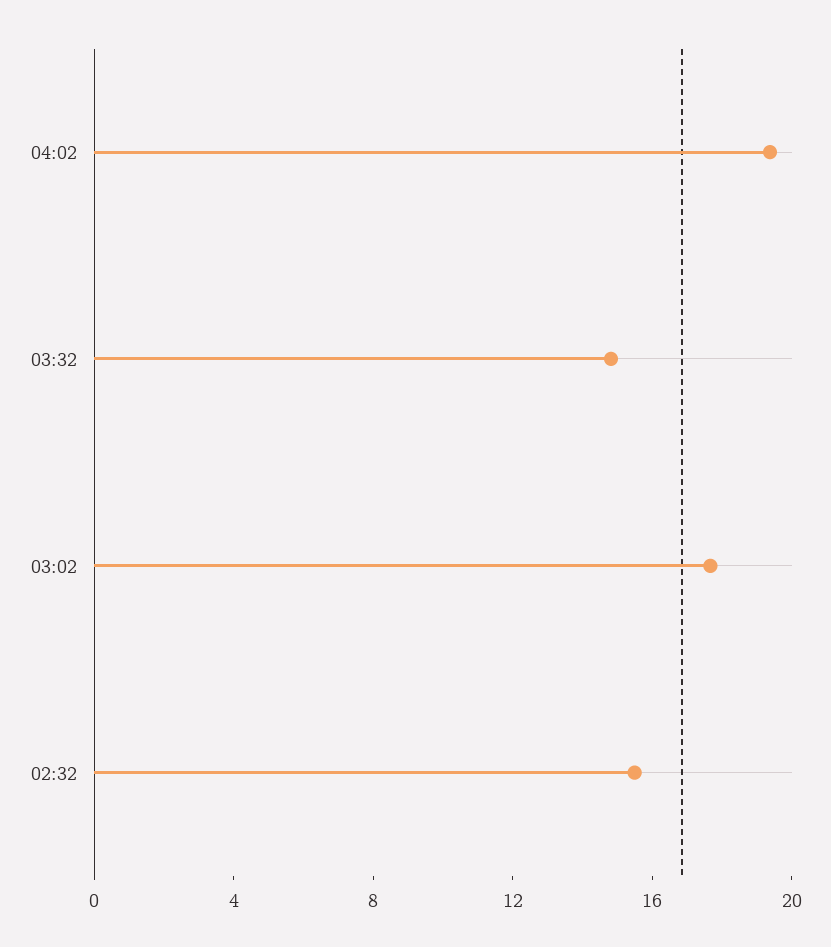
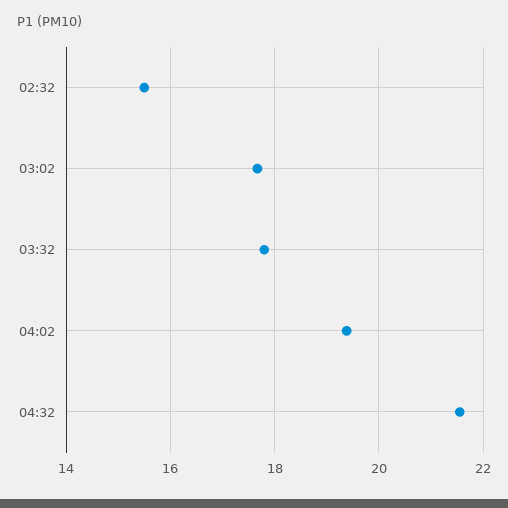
03:32: 15 -> 17.8
04:32: none -> 21.6

